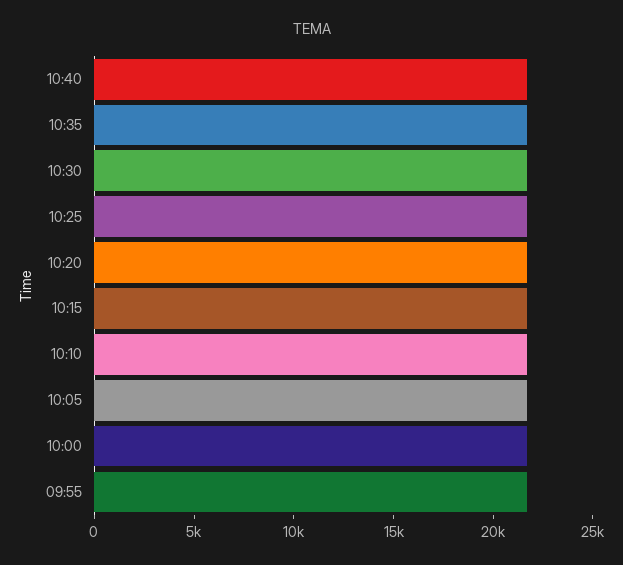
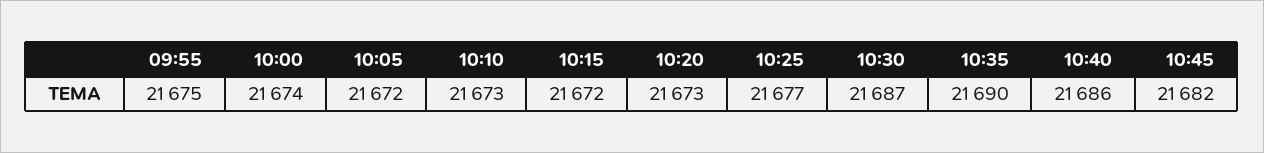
10:45: none -> 21682

